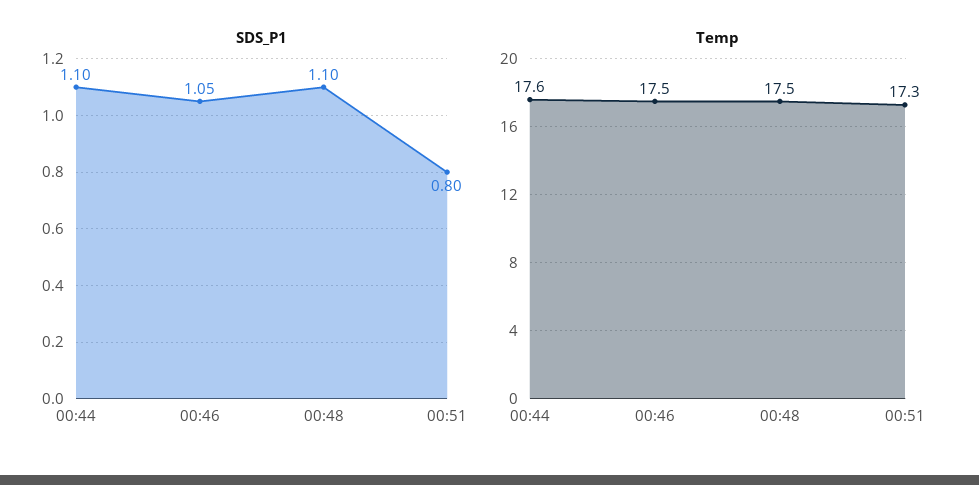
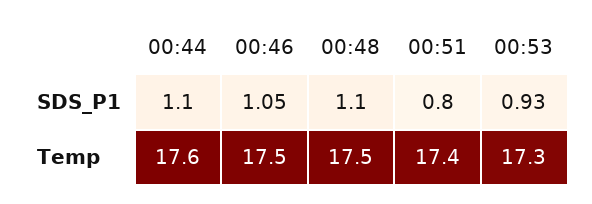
Temp, 00:51: 17.3 -> 17.4
SDS_P1, 00:53: none -> 0.93
Temp, 00:53: none -> 17.3

